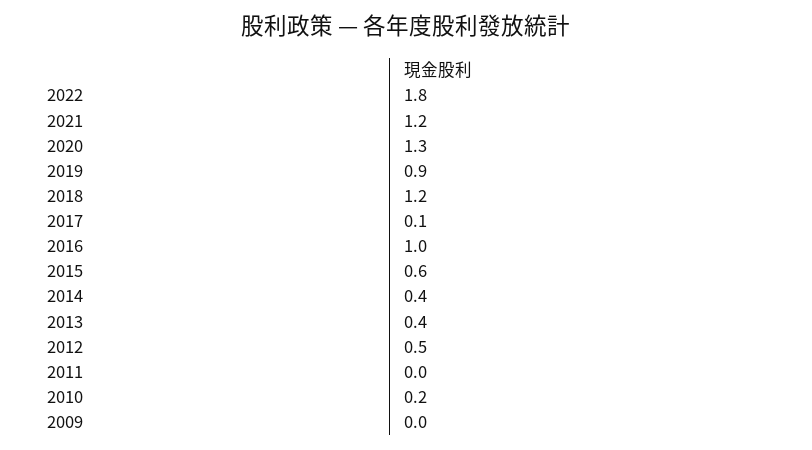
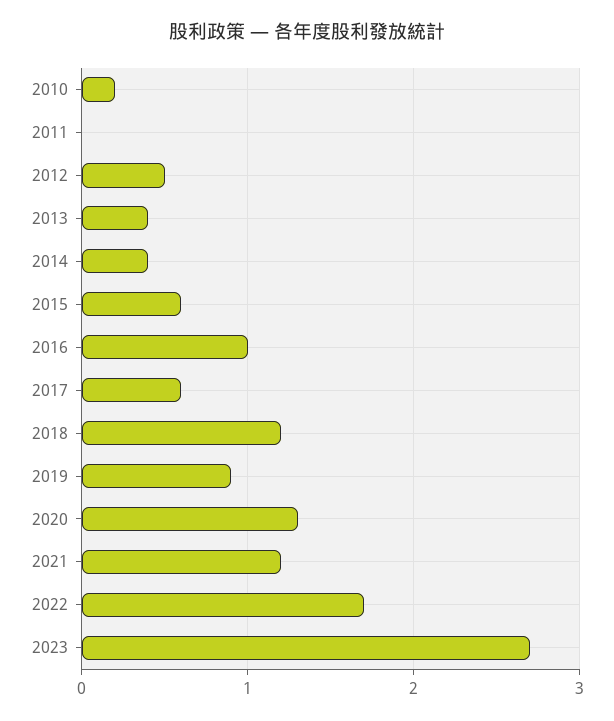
2022: 1.8 -> 1.7
2017: 0.1 -> 0.6
2009: 0 -> none
2023: none -> 2.7

